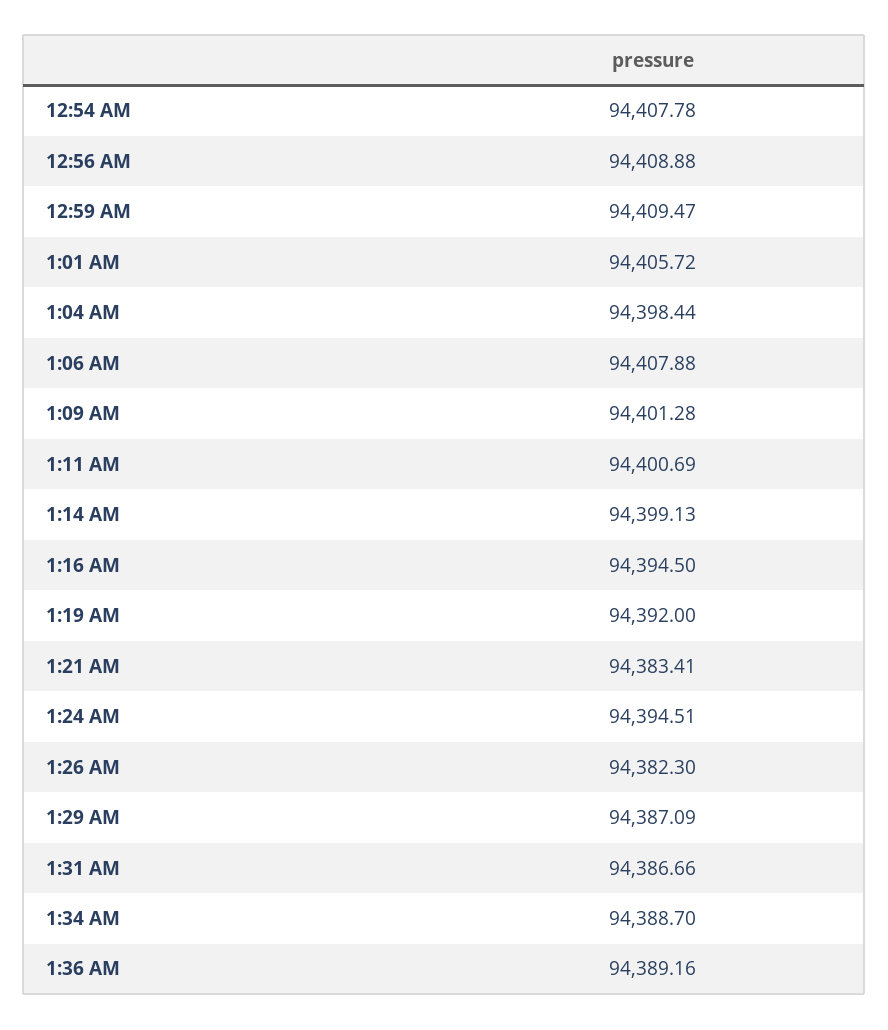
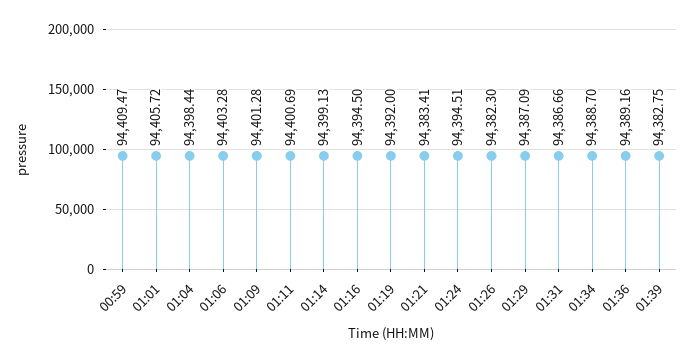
12:54 AM: 94407.78 -> none
12:56 AM: 94408.88 -> none
1:06 AM: 94407.88 -> 94403.28
01:39: none -> 94382.75

